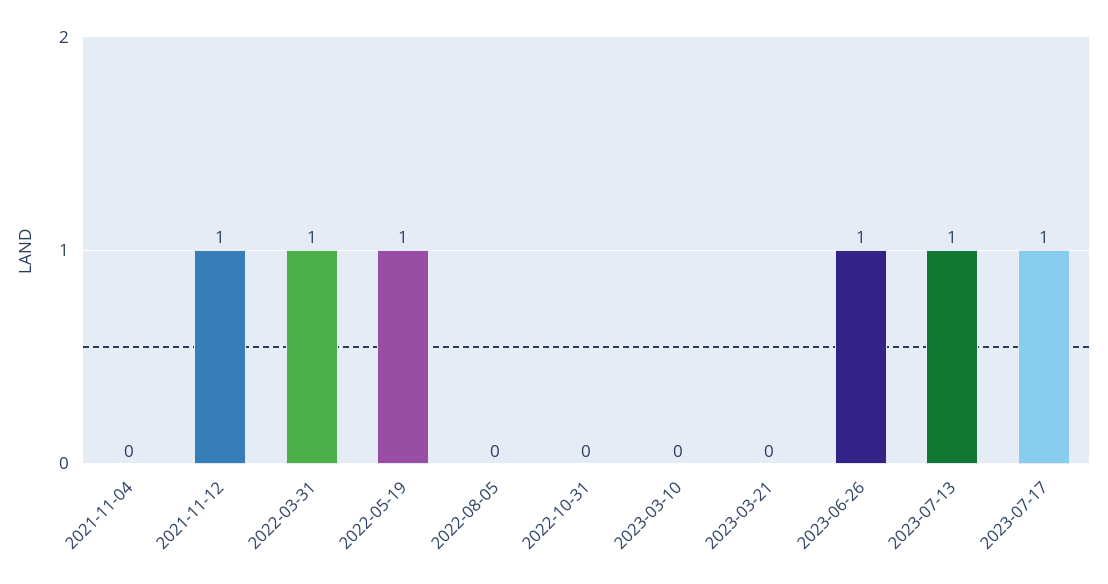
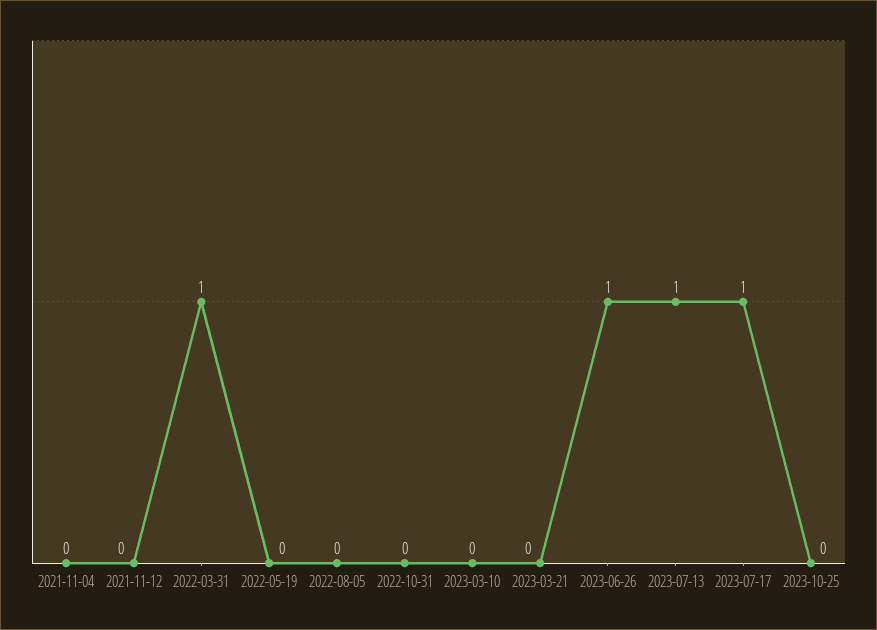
2021-11-12: 1 -> 0
2022-05-19: 1 -> 0
2023-10-25: none -> 0

